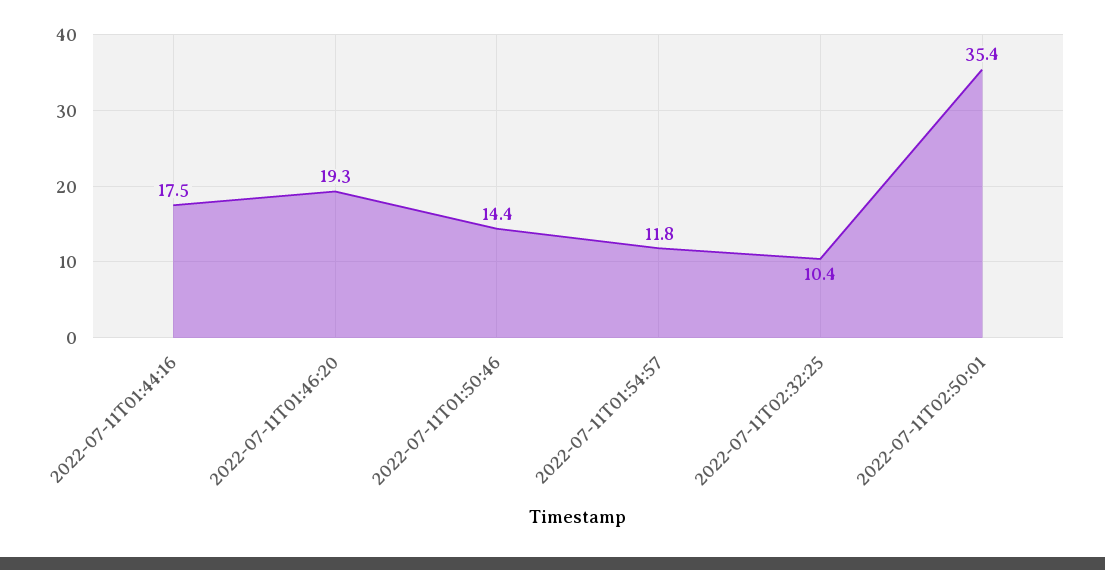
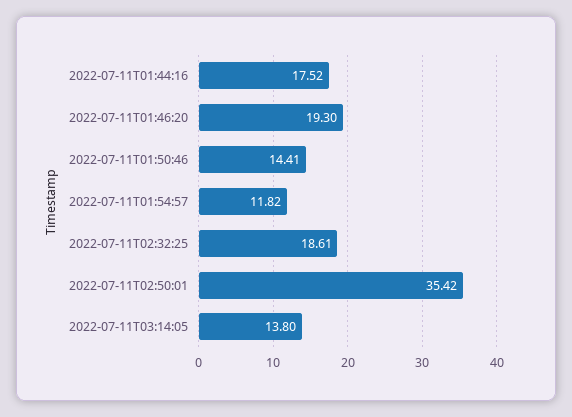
2022-07-11T02:32:25: 10.4 -> 18.61
2022-07-11T03:14:05: none -> 13.8

